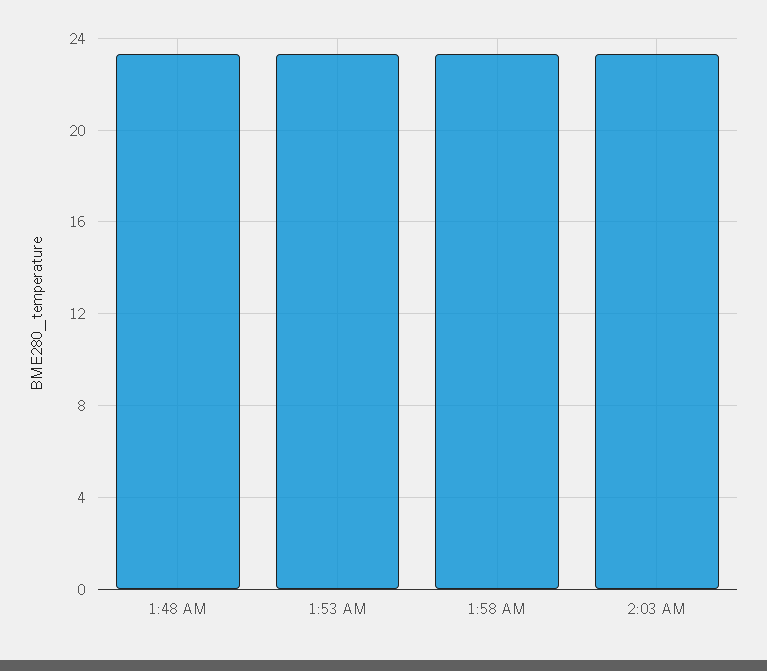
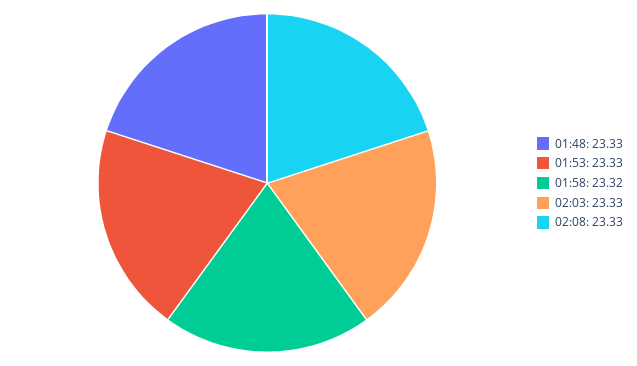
02:08: none -> 23.33

